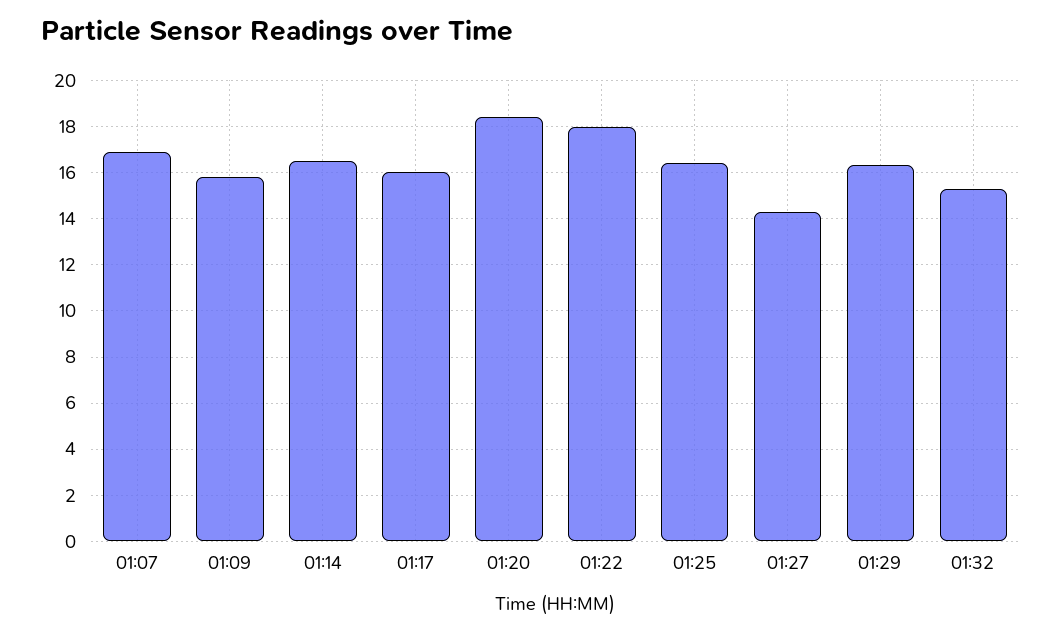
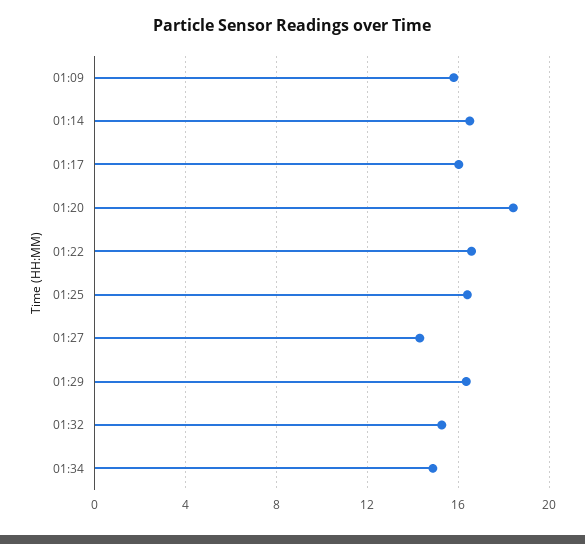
01:07: 17 -> none
01:22: 18 -> 16.5
01:34: none -> 15

